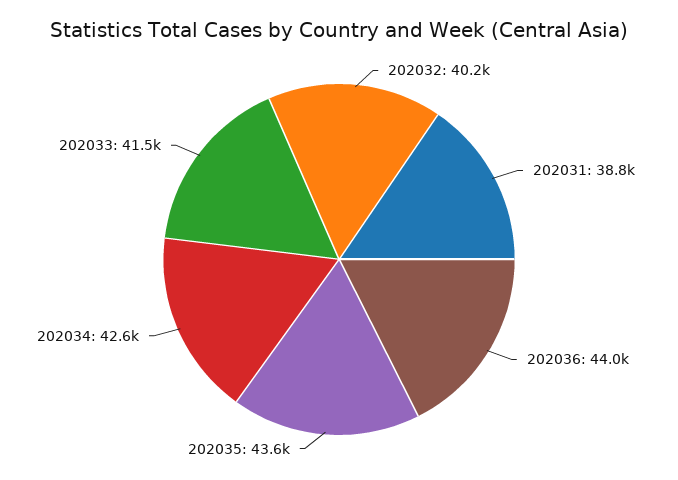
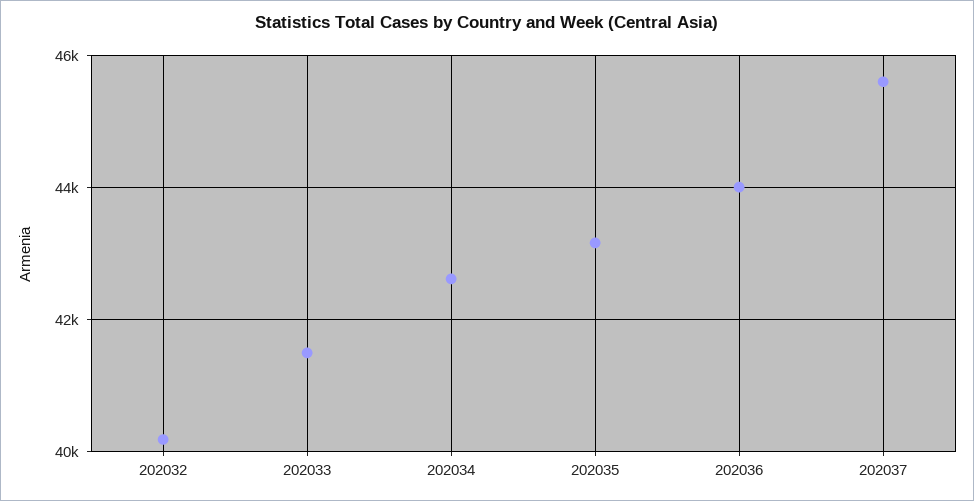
202031: 38800 -> none
202035: 43600 -> 43200
202037: none -> 45600

